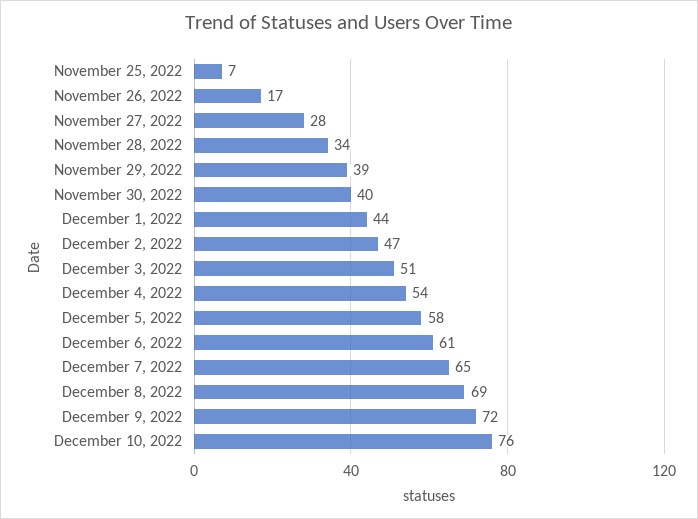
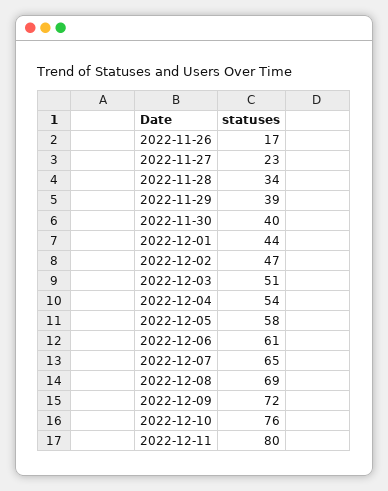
November 25, 2022: 7 -> none
November 27, 2022: 28 -> 23
2022-12-11: none -> 80

